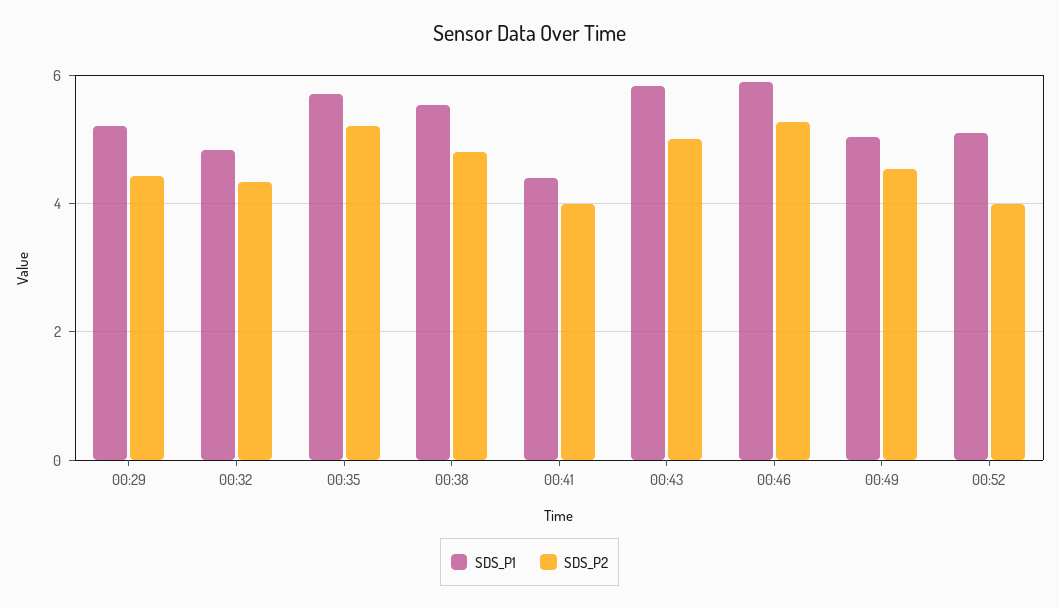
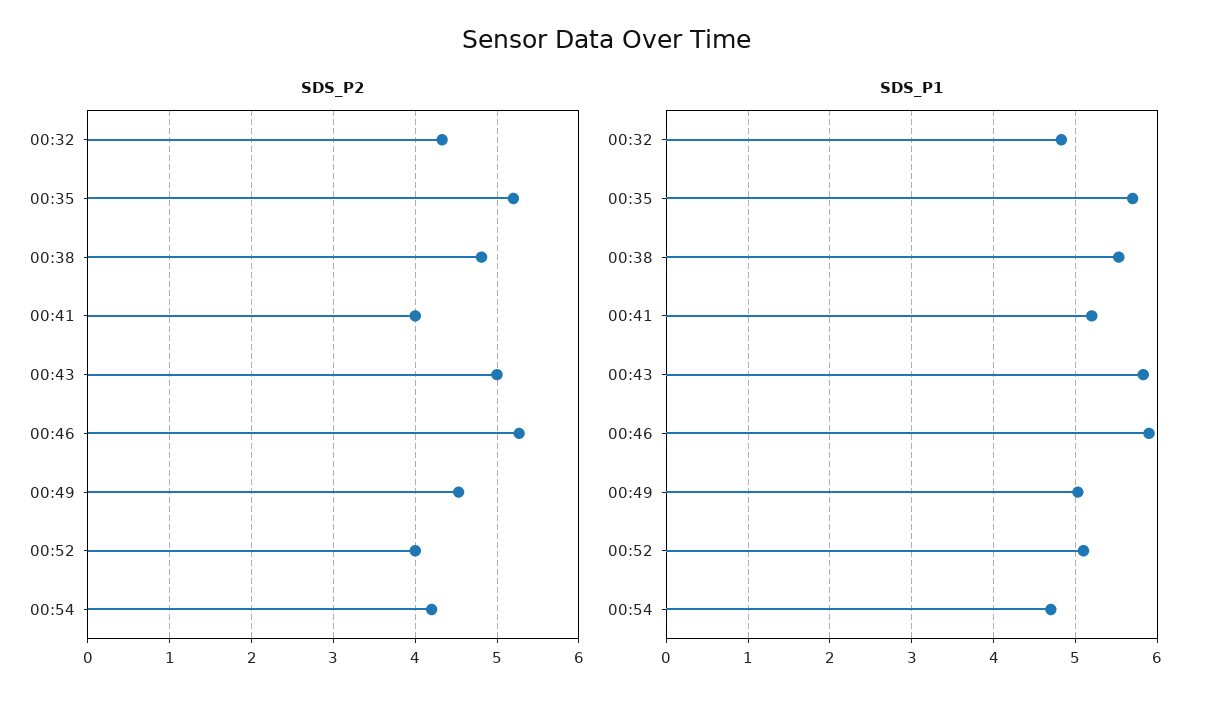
SDS_P1, 00:29: 5.2 -> none
SDS_P2, 00:29: 4.4 -> none
SDS_P1, 00:41: 4.4 -> 5.2
SDS_P2, 00:54: none -> 4.2
SDS_P1, 00:54: none -> 4.7

